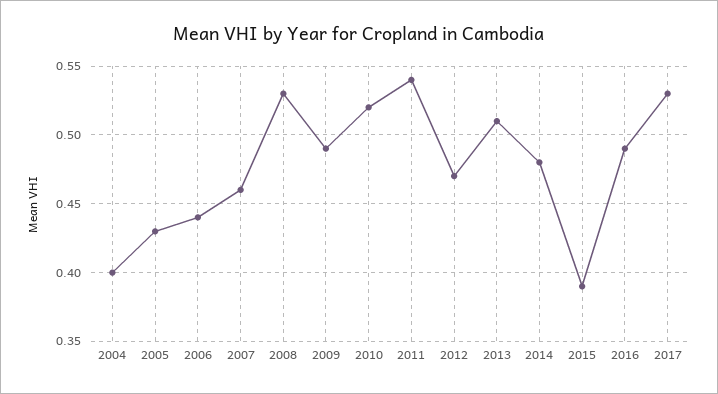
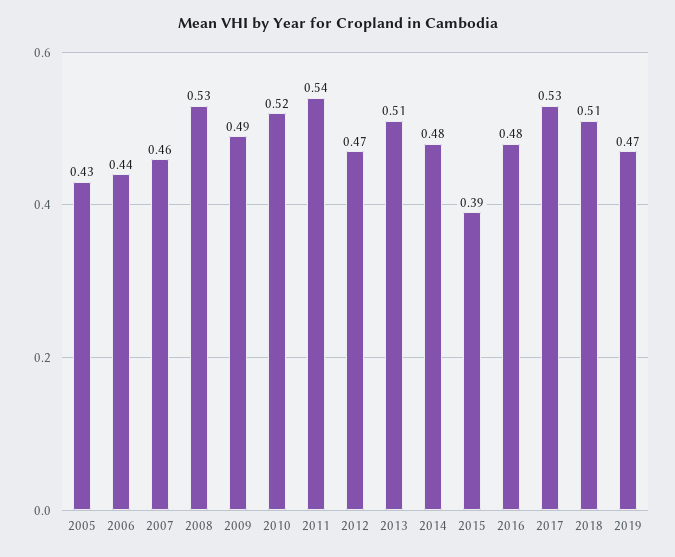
2004: 0.4 -> none
2016: 0.49 -> 0.48
2018: none -> 0.51
2019: none -> 0.47

